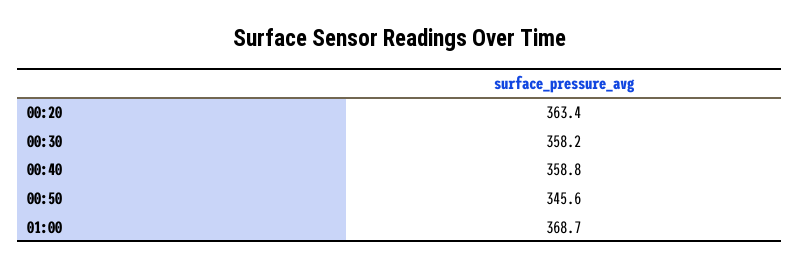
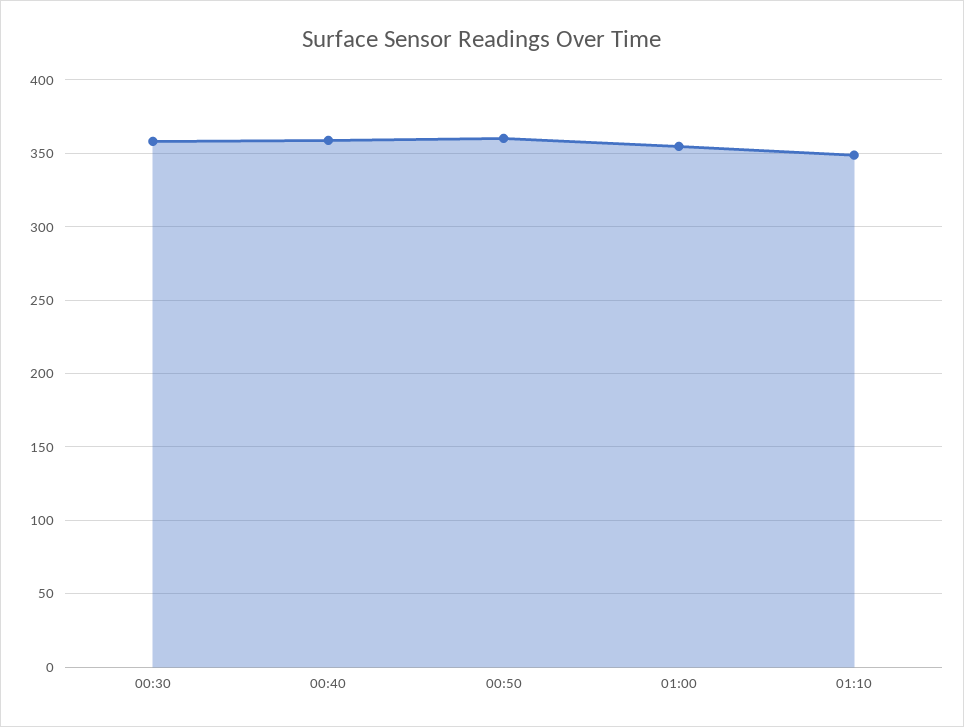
00:20: 363.4 -> none
00:50: 345.6 -> 360
01:00: 368.7 -> 355
01:10: none -> 350

